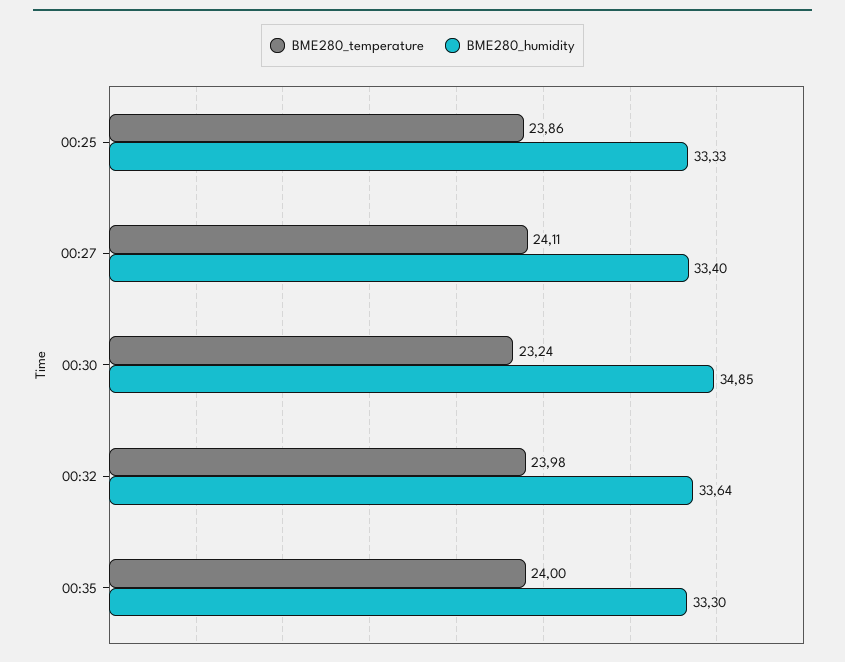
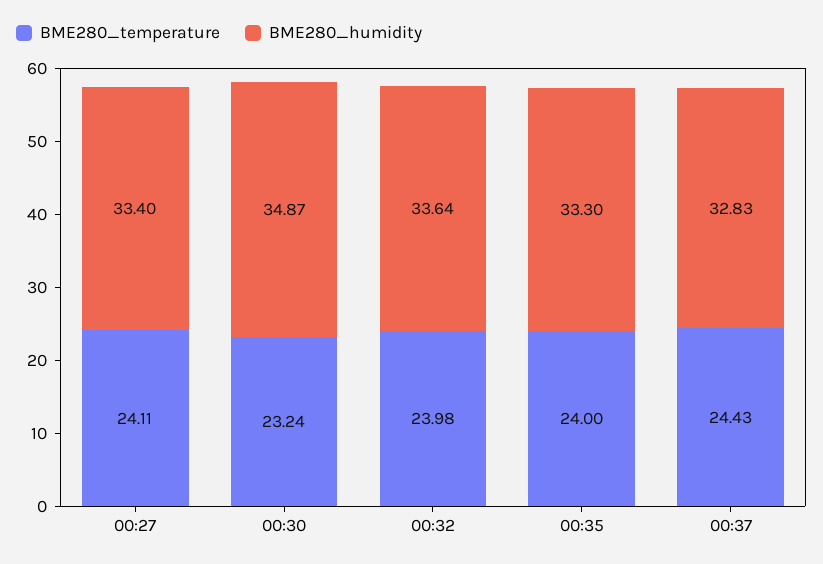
BME280_temperature, 00:25: 23.86 -> none
BME280_humidity, 00:25: 33.33 -> none
BME280_humidity, 00:30: 34.85 -> 34.87
BME280_temperature, 00:37: none -> 24.43
BME280_humidity, 00:37: none -> 32.83

